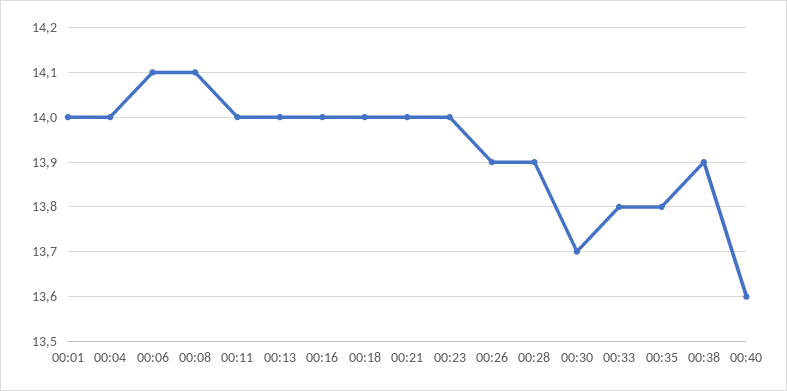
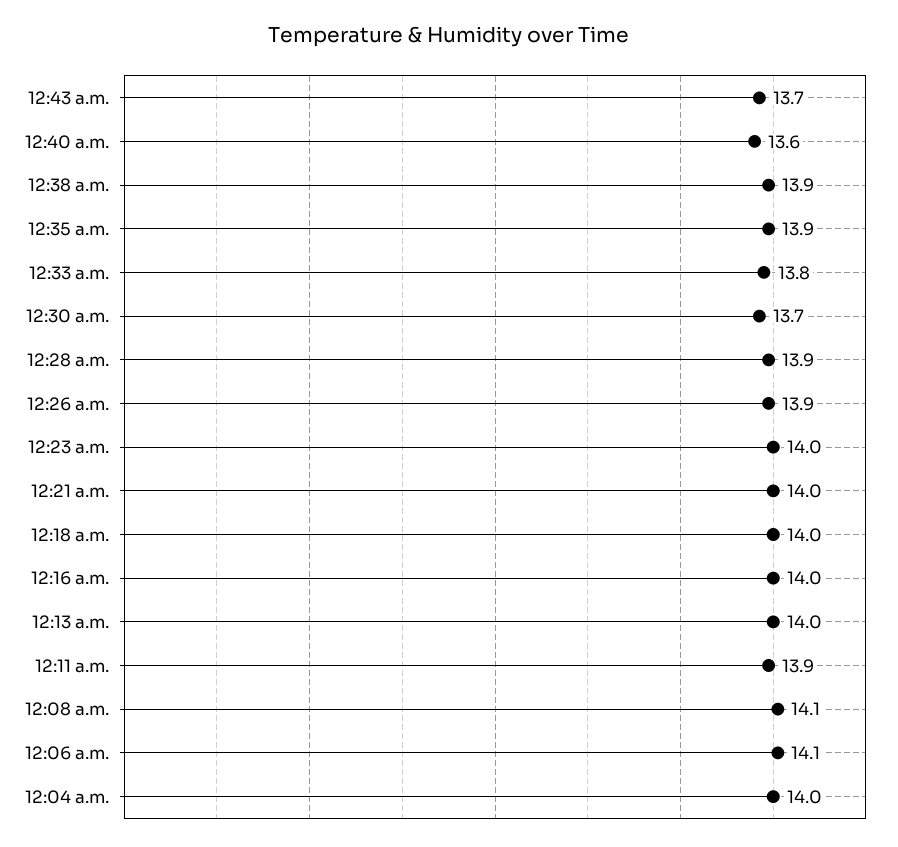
00:01: 14 -> none
00:11: 14 -> 13.9
00:35: 13.8 -> 13.9
12:43 a.m.: none -> 13.7

